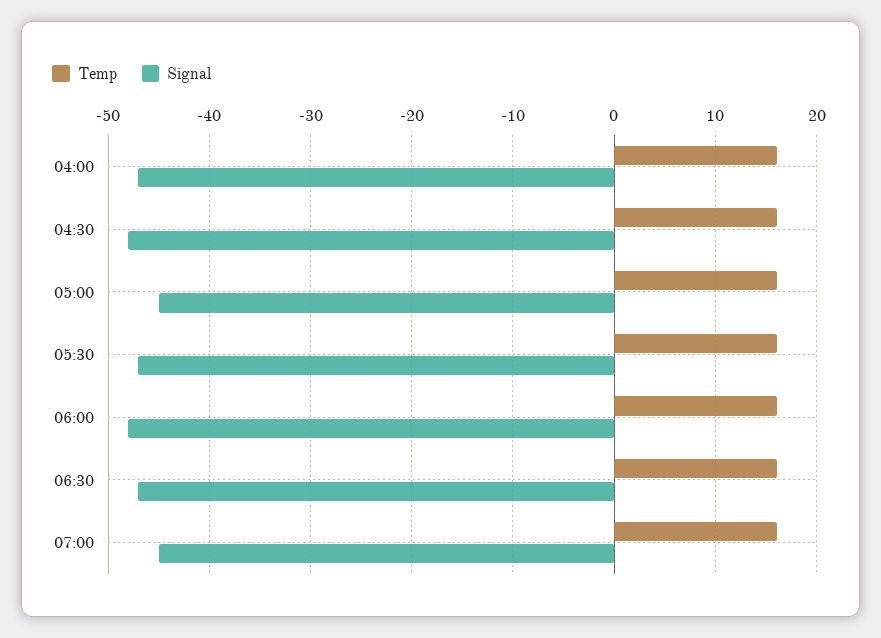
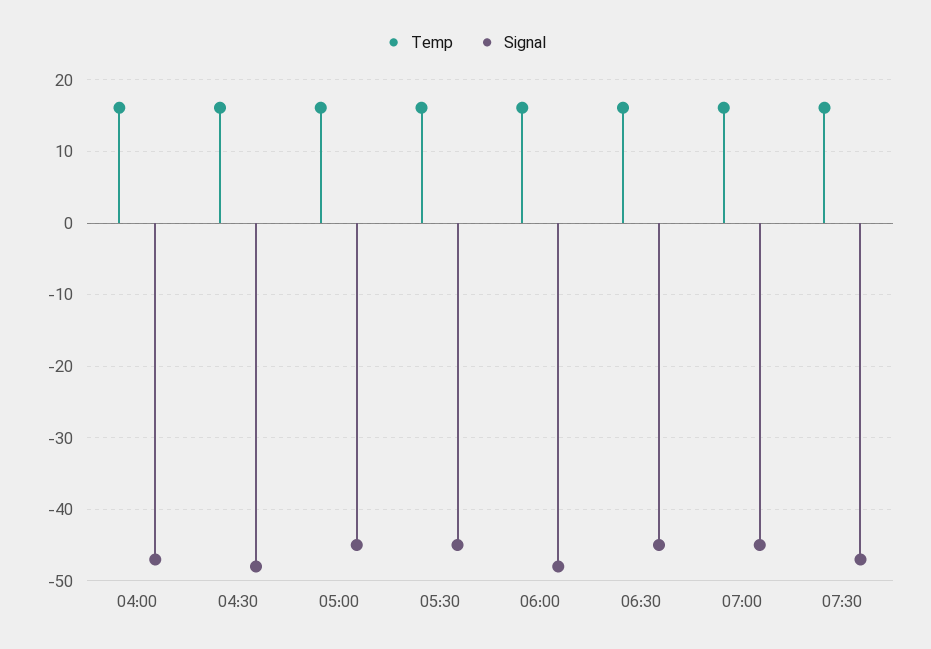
Signal, 05:30: -47 -> -45
Signal, 06:30: -47 -> -45
Temp, 07:30: none -> 16
Signal, 07:30: none -> -47

